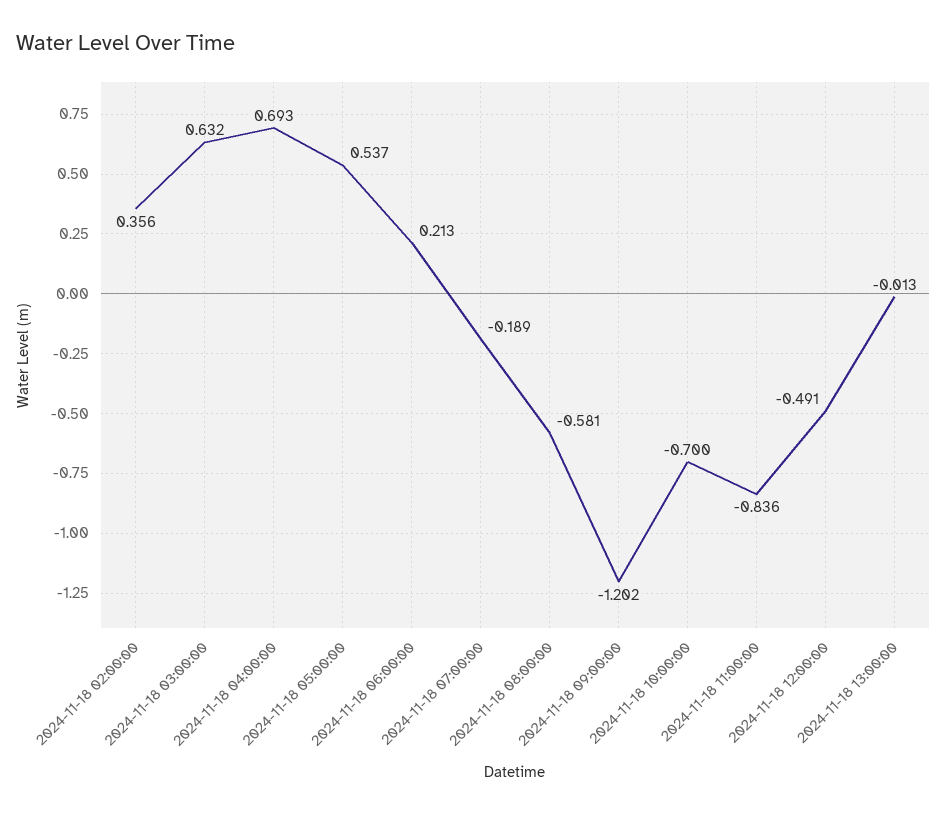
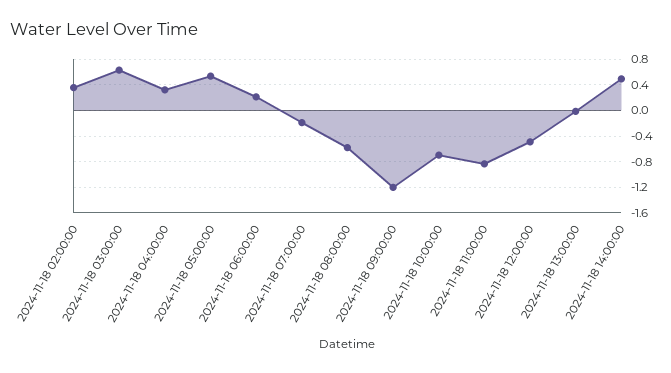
2024-11-18 04:00:00: 0.693 -> 0.3
2024-11-18 14:00:00: none -> 0.5

